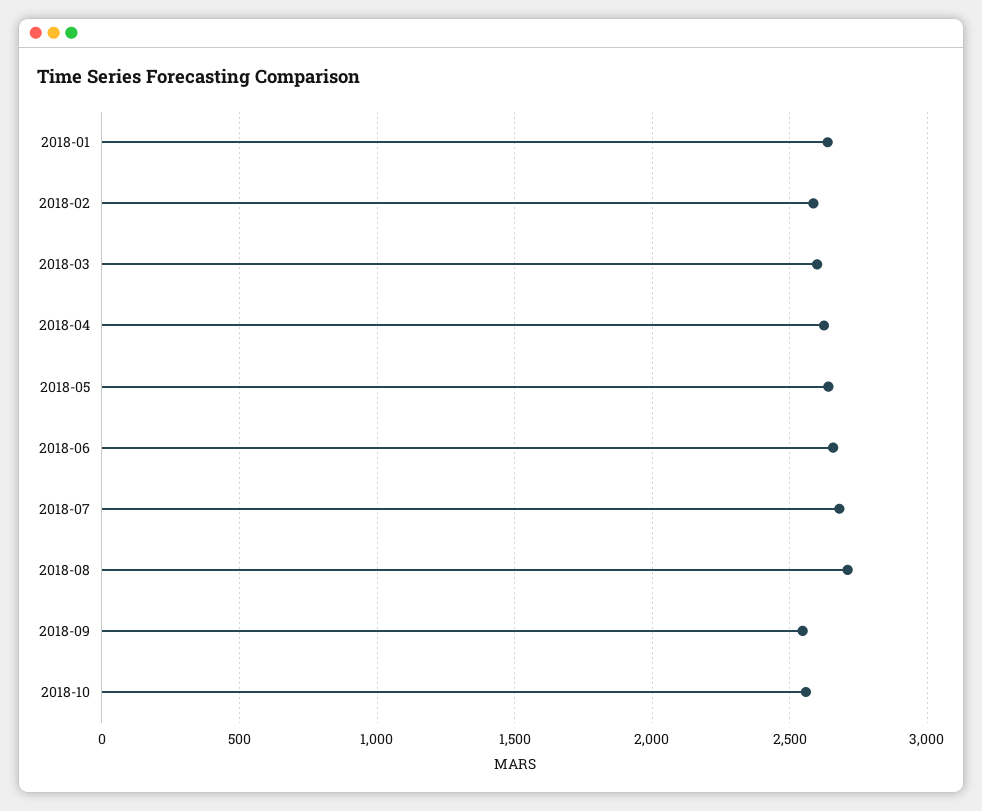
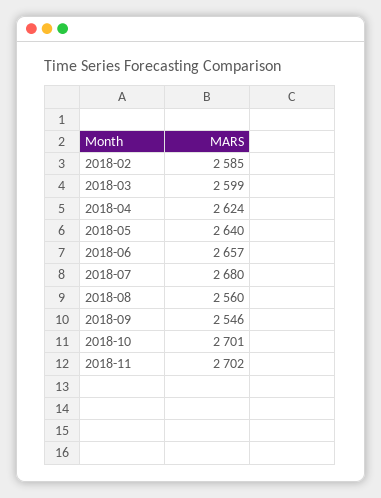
2018-01: 2650 -> none
2018-08: 2700 -> 2560
2018-10: 2550 -> 2701
2018-11: none -> 2702

